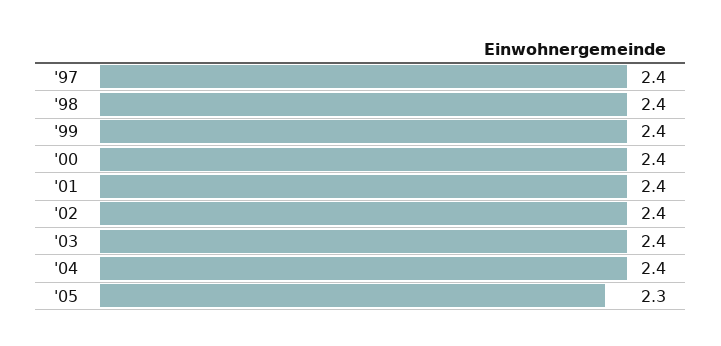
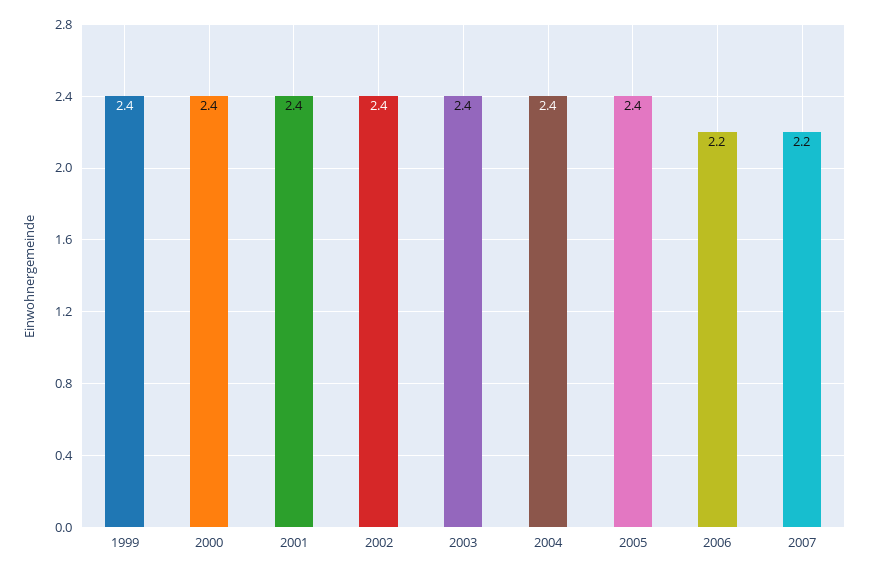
'97: 2.4 -> none
'98: 2.4 -> none
'05: 2.3 -> 2.4
2006: none -> 2.2
2007: none -> 2.2

